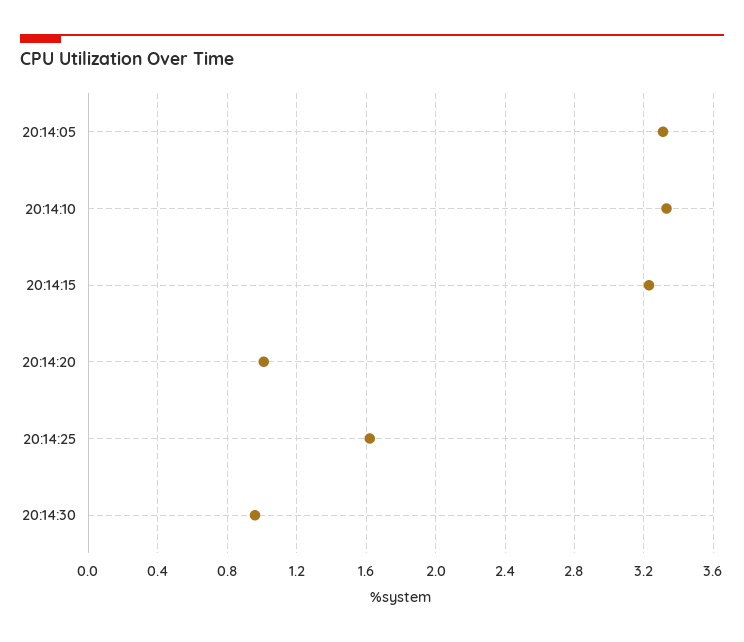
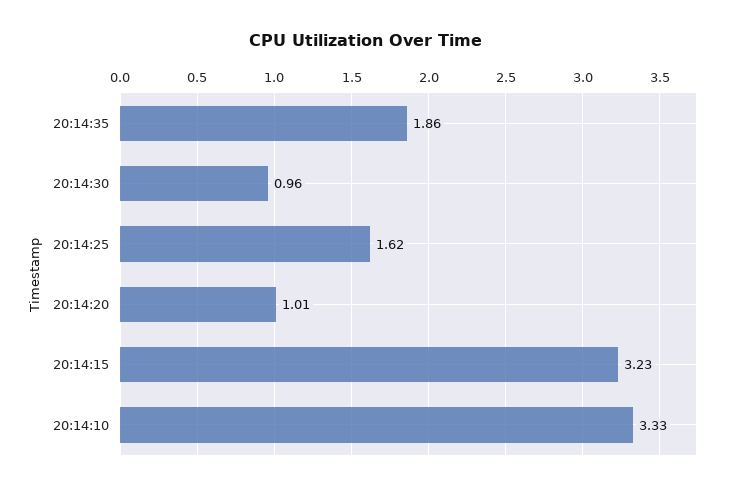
20:14:05: 3.3 -> none
20:14:35: none -> 1.86

